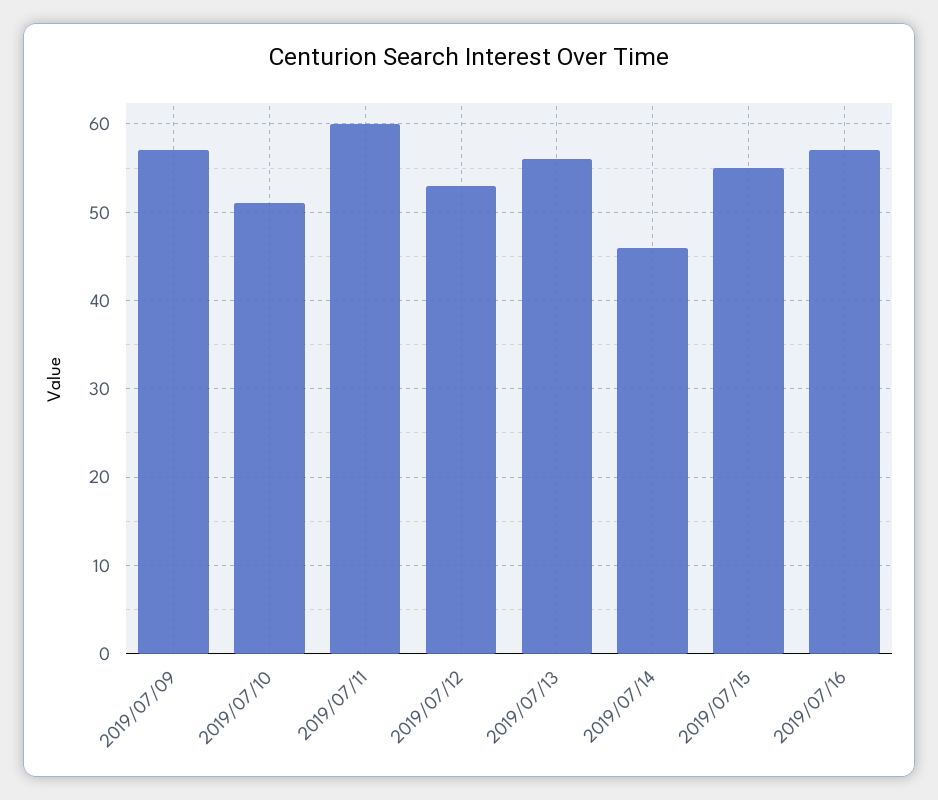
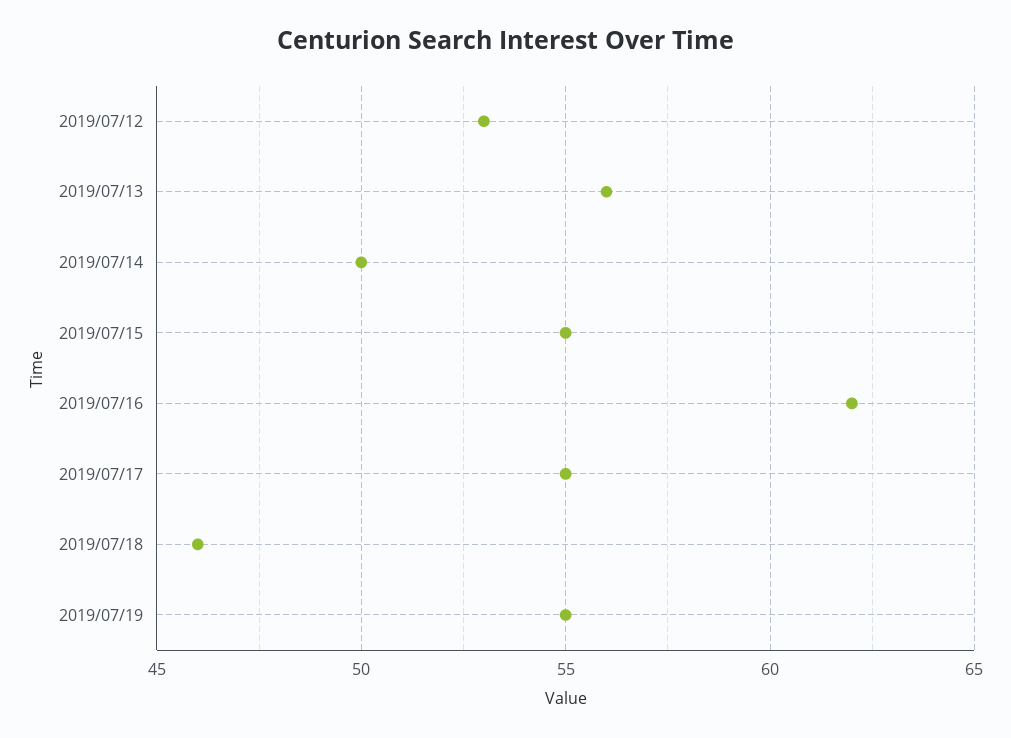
2019/07/09: 57 -> none
2019/07/10: 51 -> none
2019/07/11: 60 -> none
2019/07/14: 46 -> 50
2019/07/16: 57 -> 62
2019/07/17: none -> 55
2019/07/18: none -> 46
2019/07/19: none -> 55

